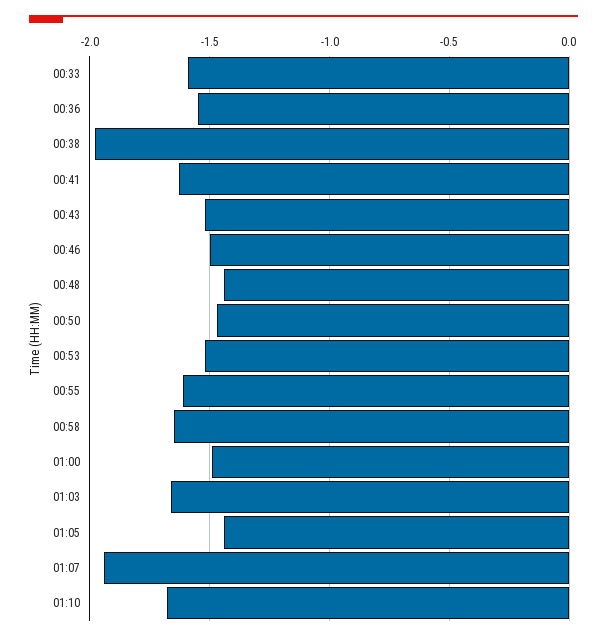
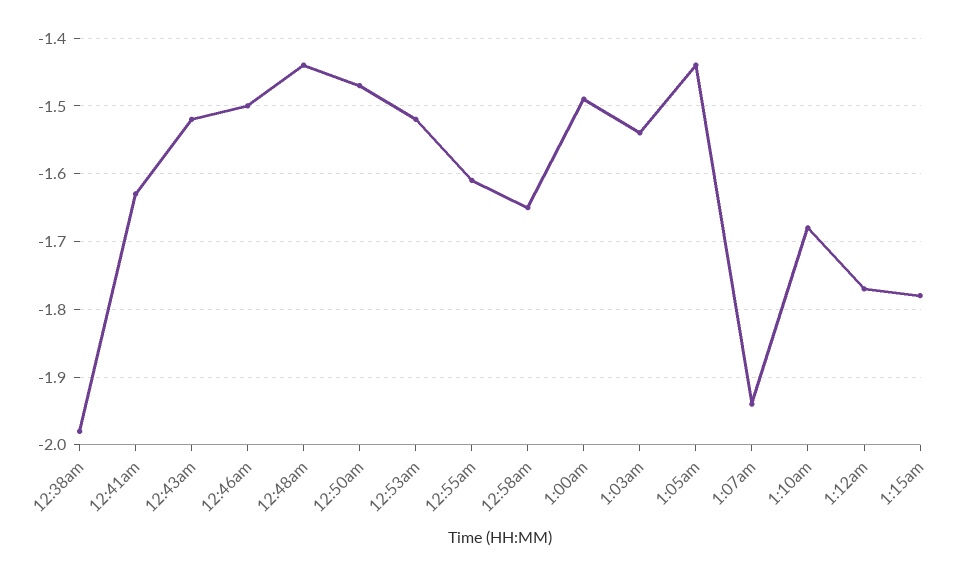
00:33: -1.6 -> none
00:36: -1.55 -> none
01:03: -1.65 -> -1.54
1:12am: none -> -1.77
1:15am: none -> -1.78

